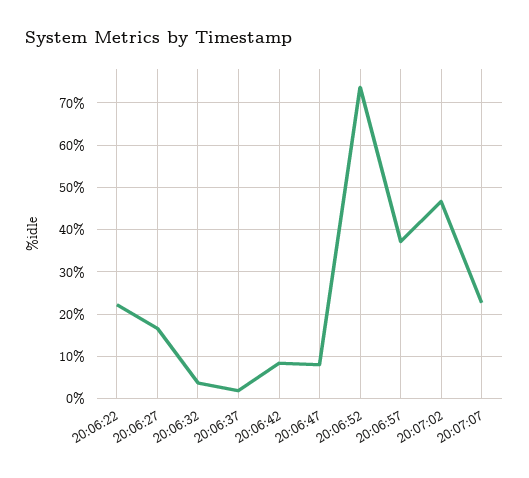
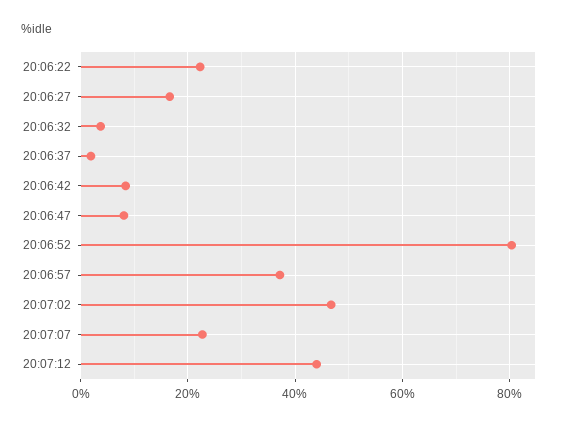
20:06:52: 74 -> 80
20:07:12: none -> 44

